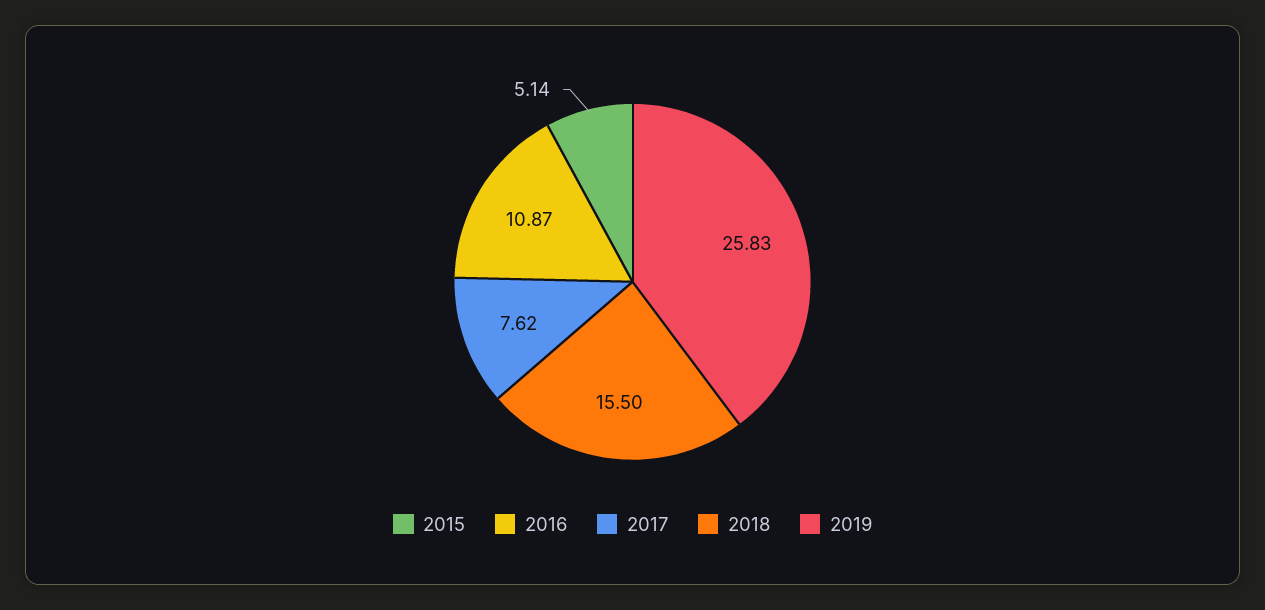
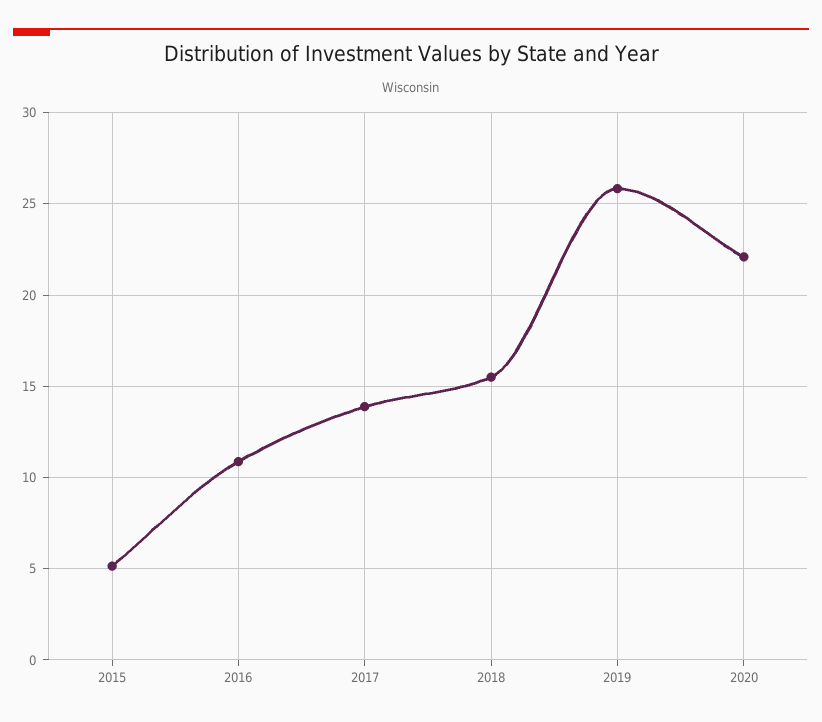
2017: 7.62 -> 14
2020: none -> 22

